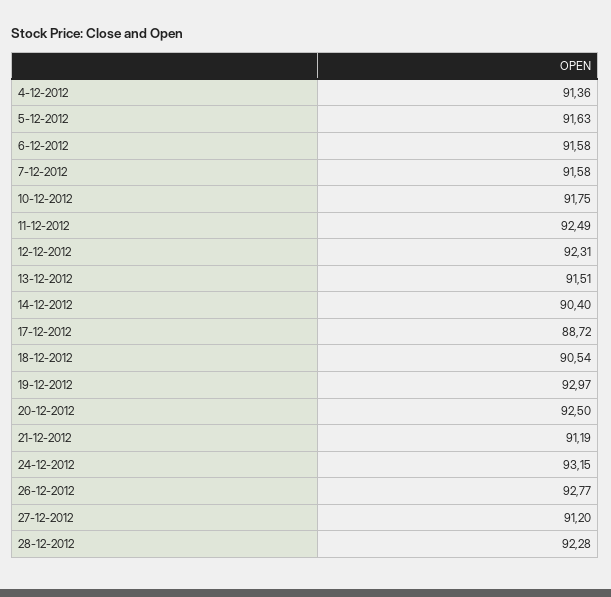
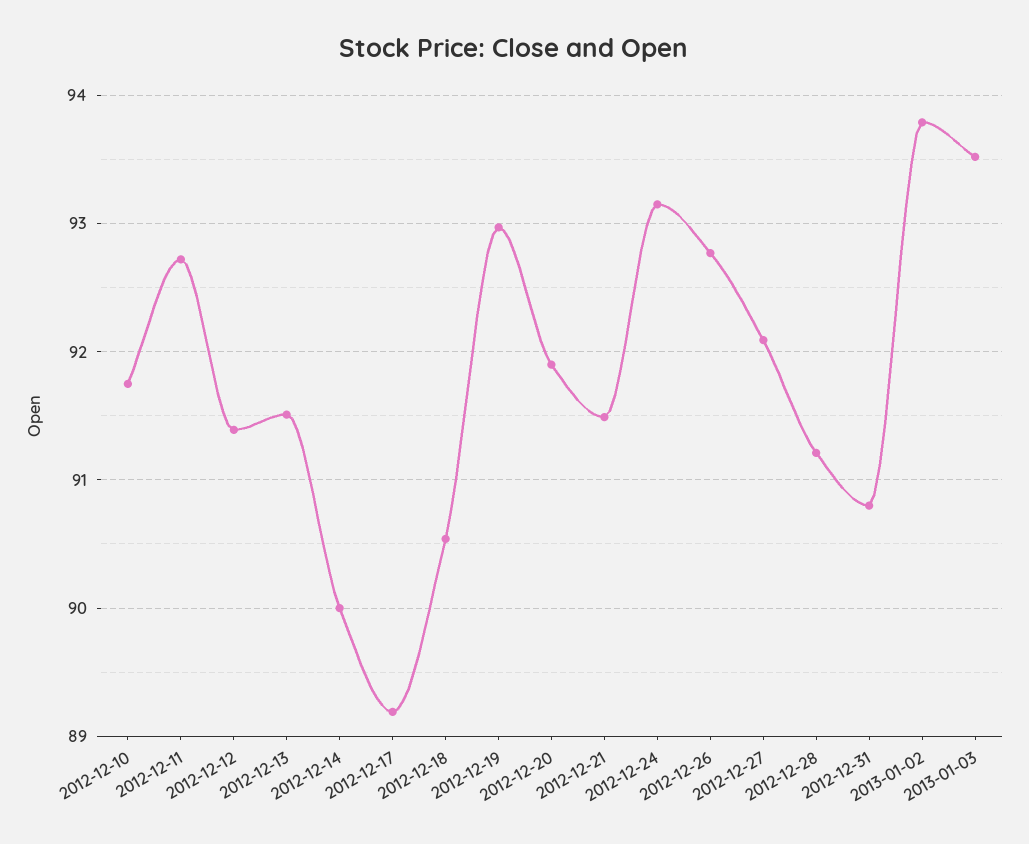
4-12-2012: 91.36 -> none
5-12-2012: 91.63 -> none
6-12-2012: 91.58 -> none
7-12-2012: 91.58 -> none
11-12-2012: 92.49 -> 92.7
12-12-2012: 92.31 -> 91.4
14-12-2012: 90.4 -> 90
17-12-2012: 88.72 -> 89.2
20-12-2012: 92.5 -> 91.9
21-12-2012: 91.19 -> 91.5
27-12-2012: 91.2 -> 92.1
28-12-2012: 92.28 -> 91.2
2012-12-31: none -> 90.8
2013-01-02: none -> 93.8
2013-01-03: none -> 93.5

